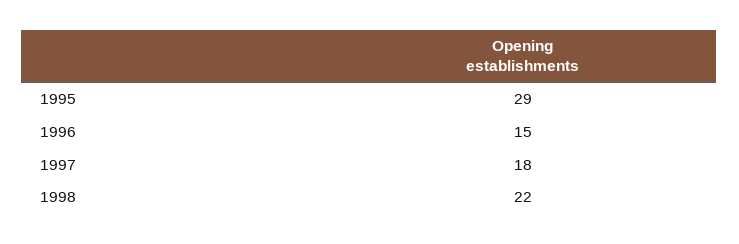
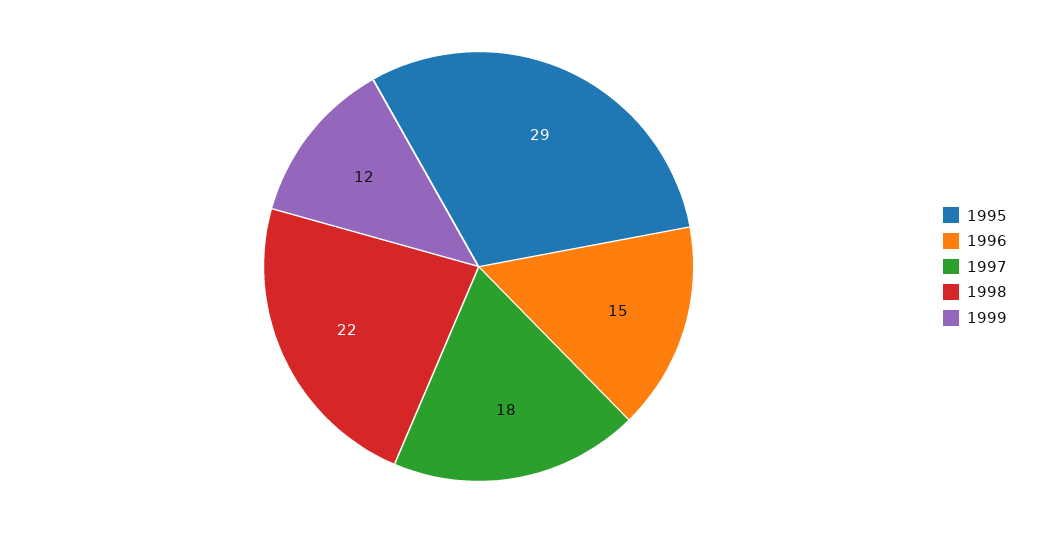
1999: none -> 12

